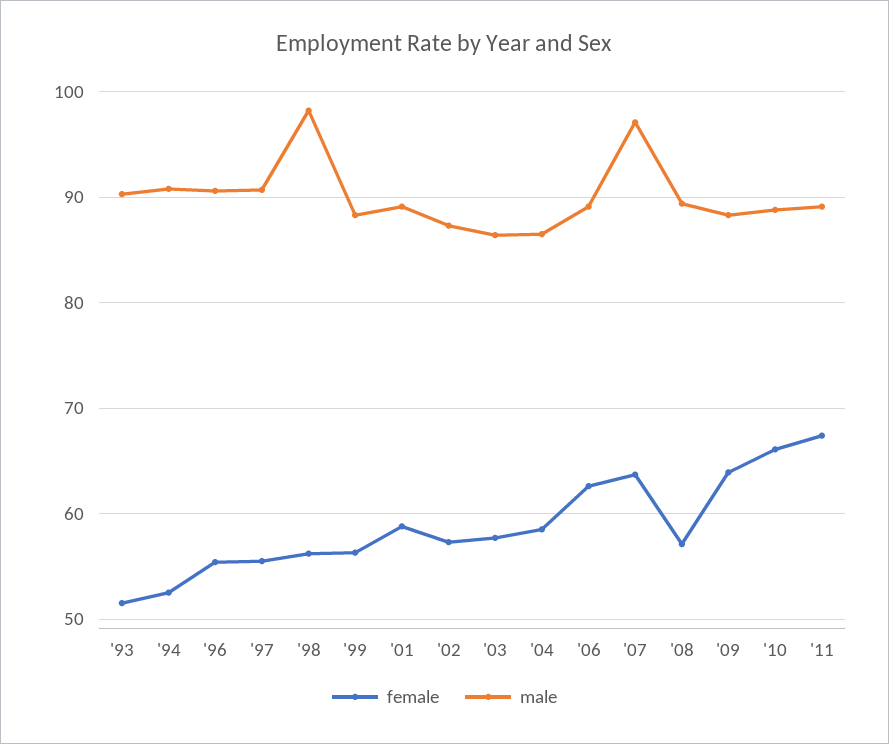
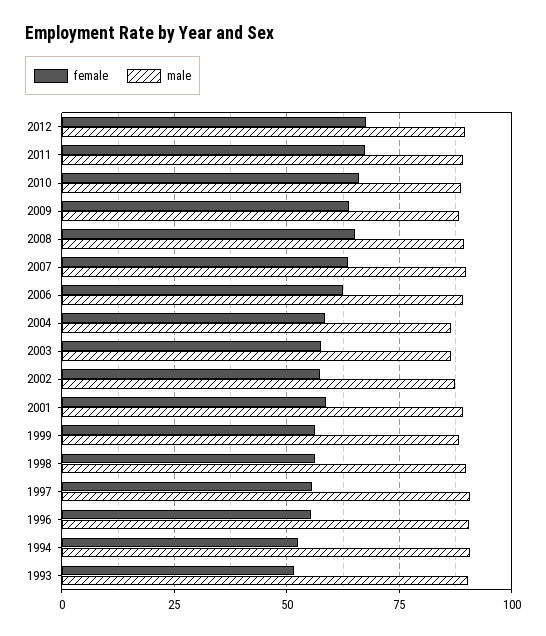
male, '98: 98 -> 90
male, '07: 97 -> 90
female, '08: 57 -> 65
female, 2012: none -> 67.5
male, 2012: none -> 90

